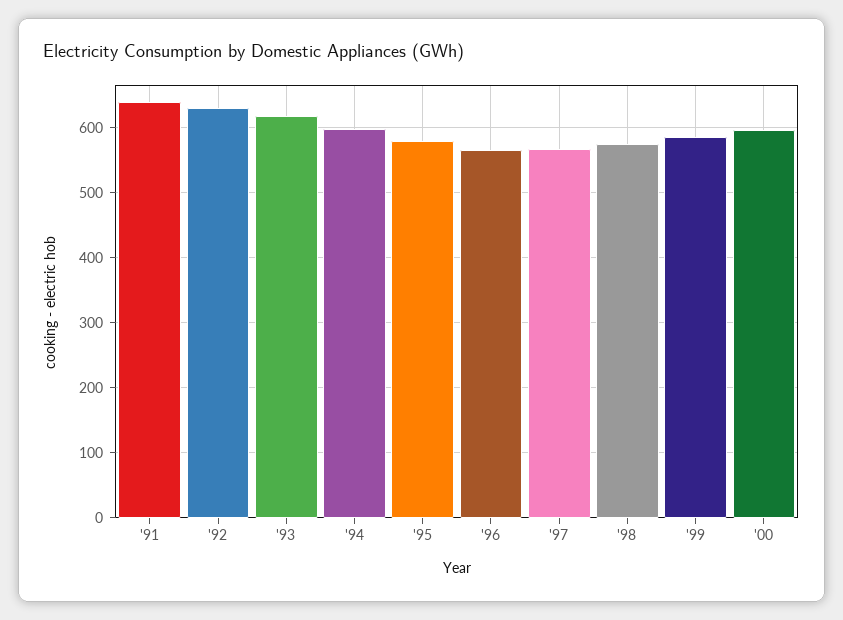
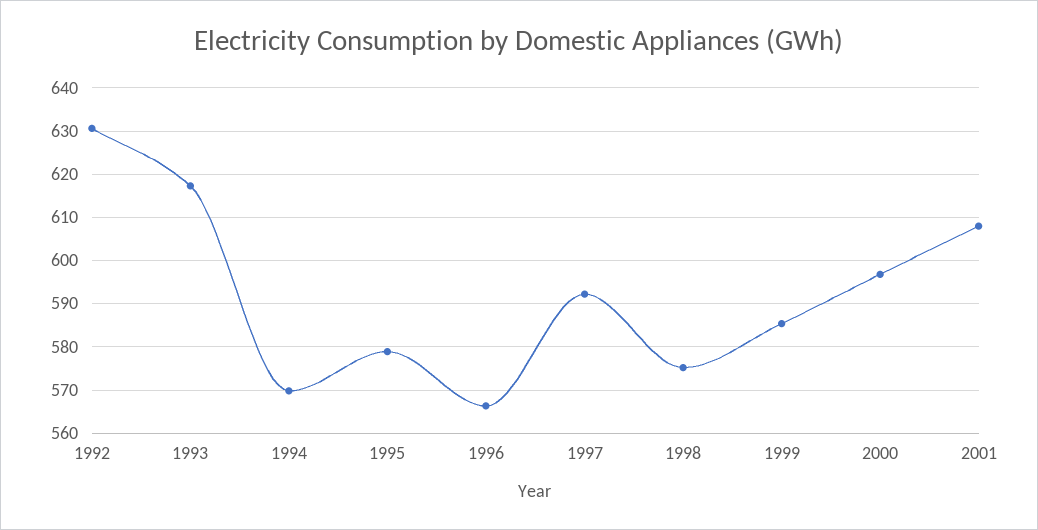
'91: 640 -> none
'94: 600 -> 570
'97: 570 -> 592
2001: none -> 608

